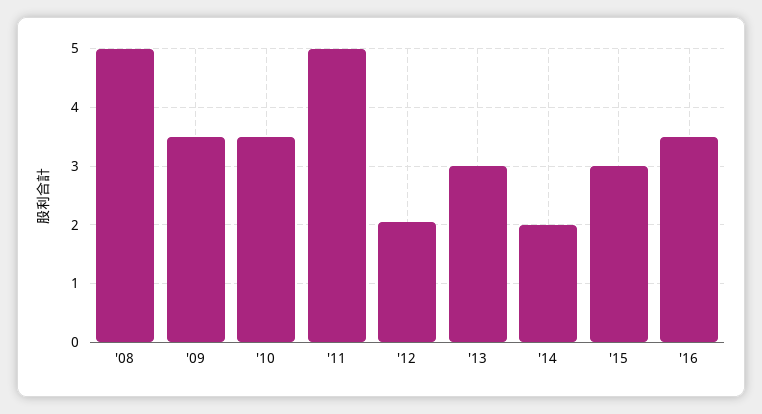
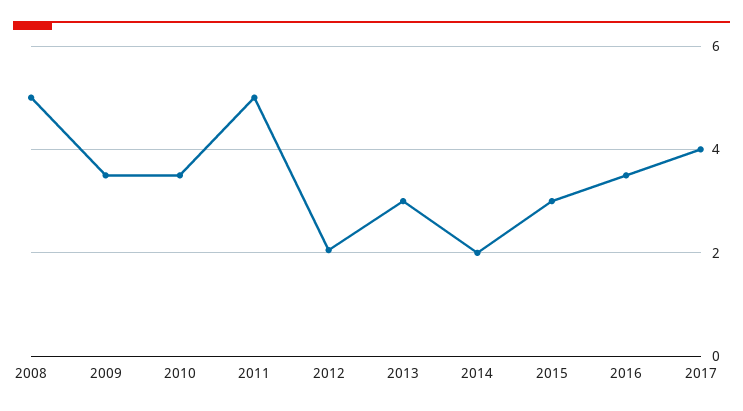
2017: none -> 4

